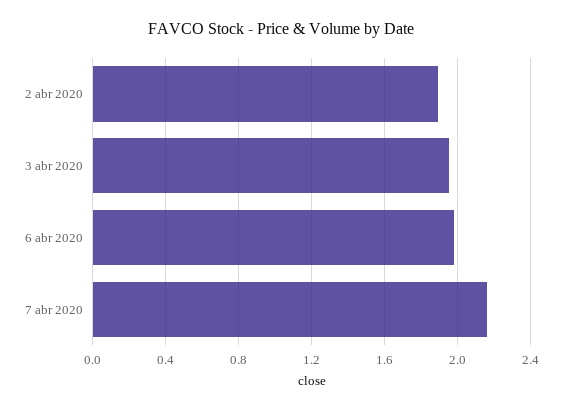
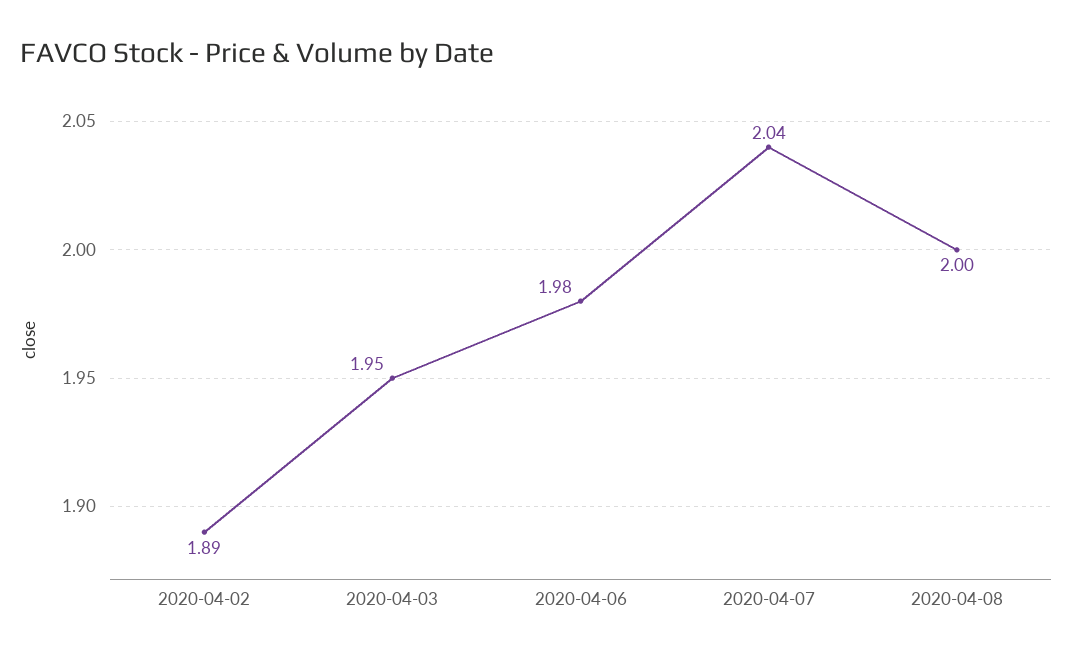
7 abr 2020: 2.15 -> 2.04
2020-04-08: none -> 2

